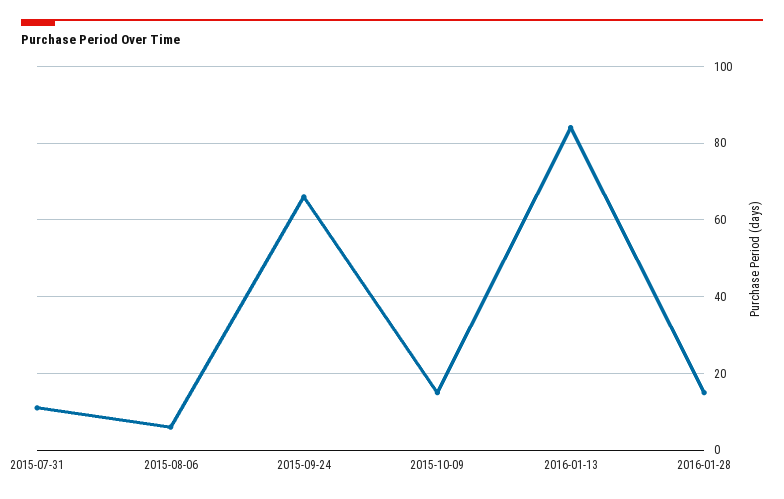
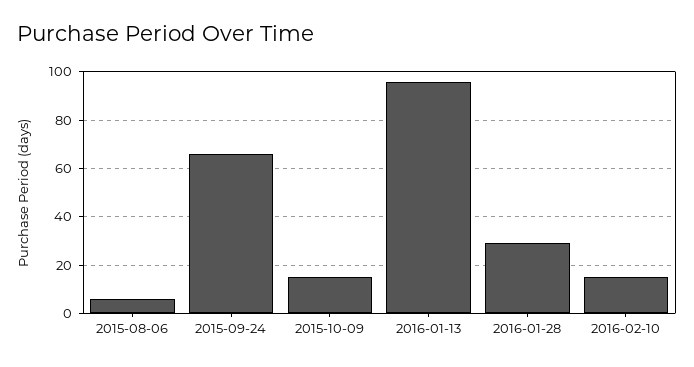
2015-07-31: 10 -> none
2016-01-13: 85 -> 95
2016-01-28: 15 -> 30
2016-02-10: none -> 15

